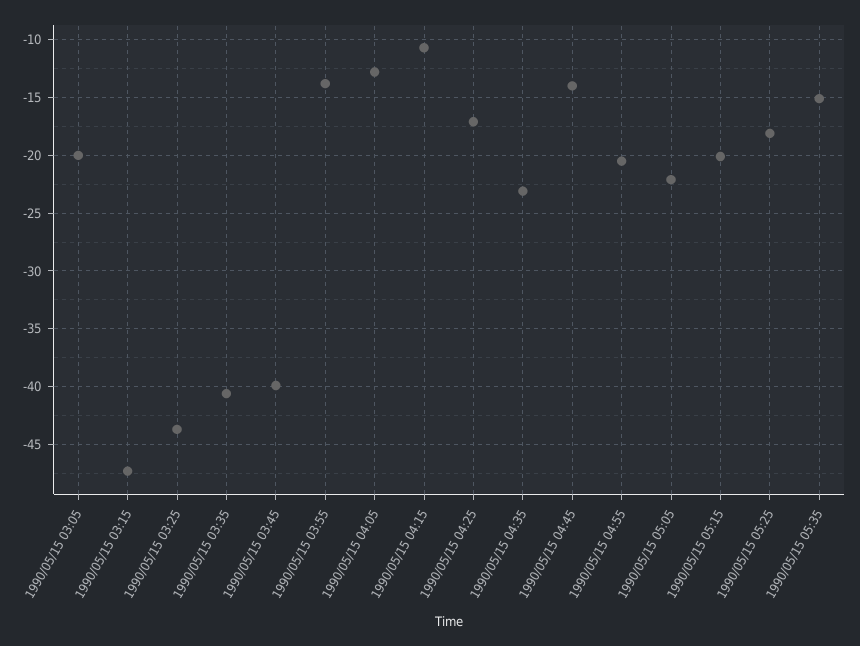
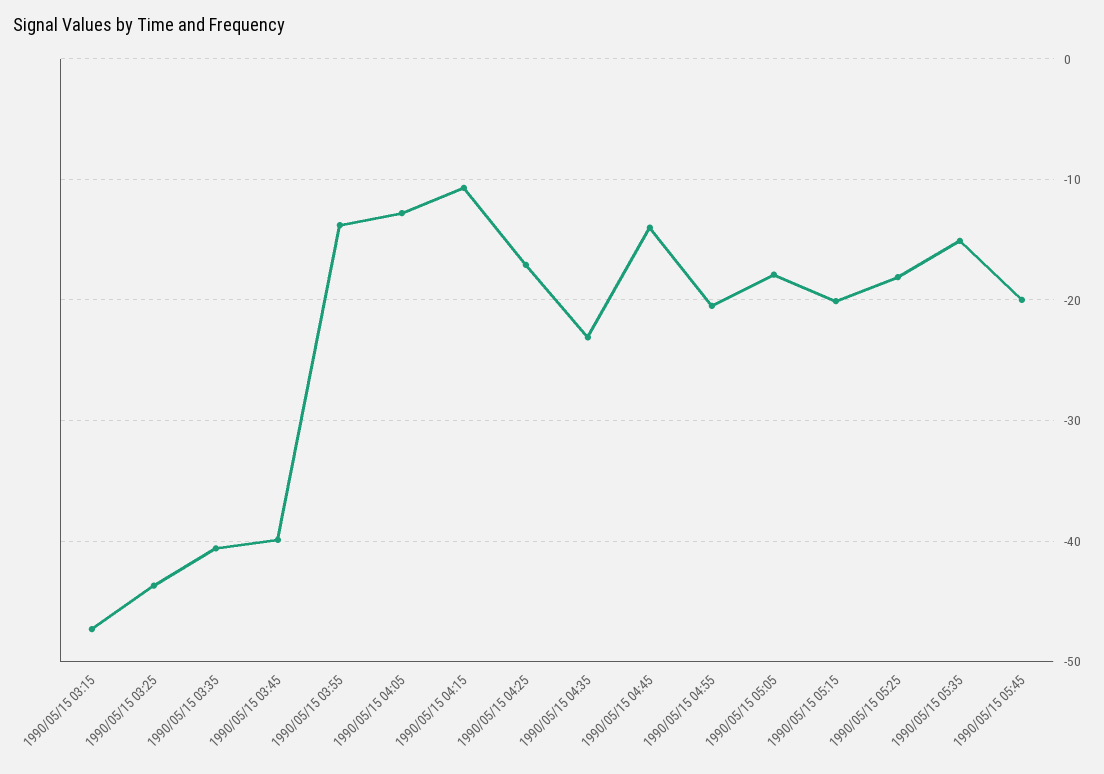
1990/05/15 03:05: -20 -> none
1990/05/15 05:05: -22 -> -18
1990/05/15 05:45: none -> -20

